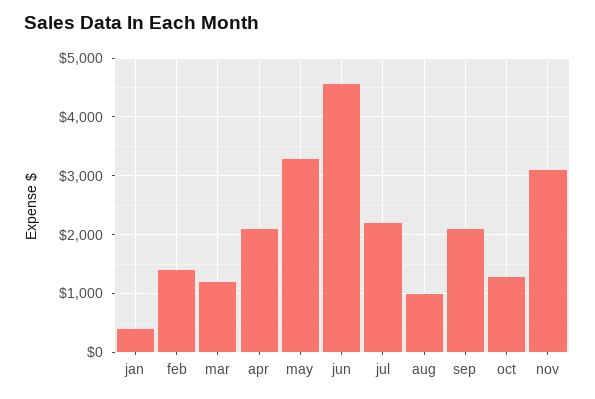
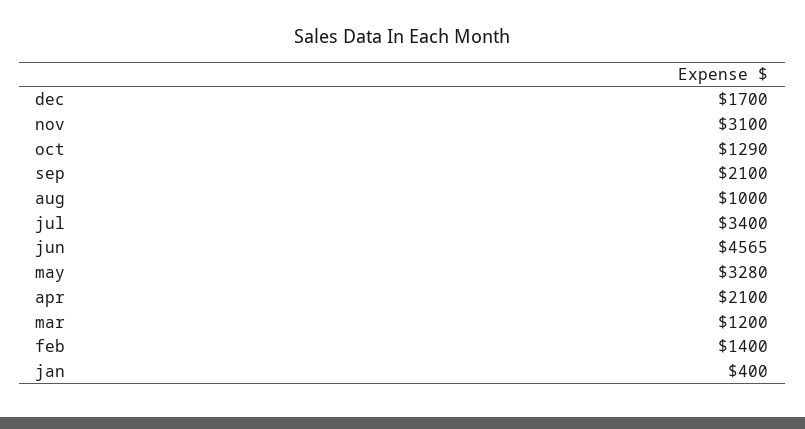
jul: 2200 -> 3400
dec: none -> 1700

